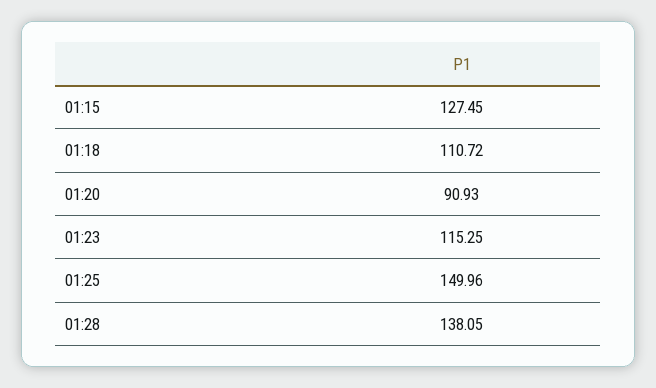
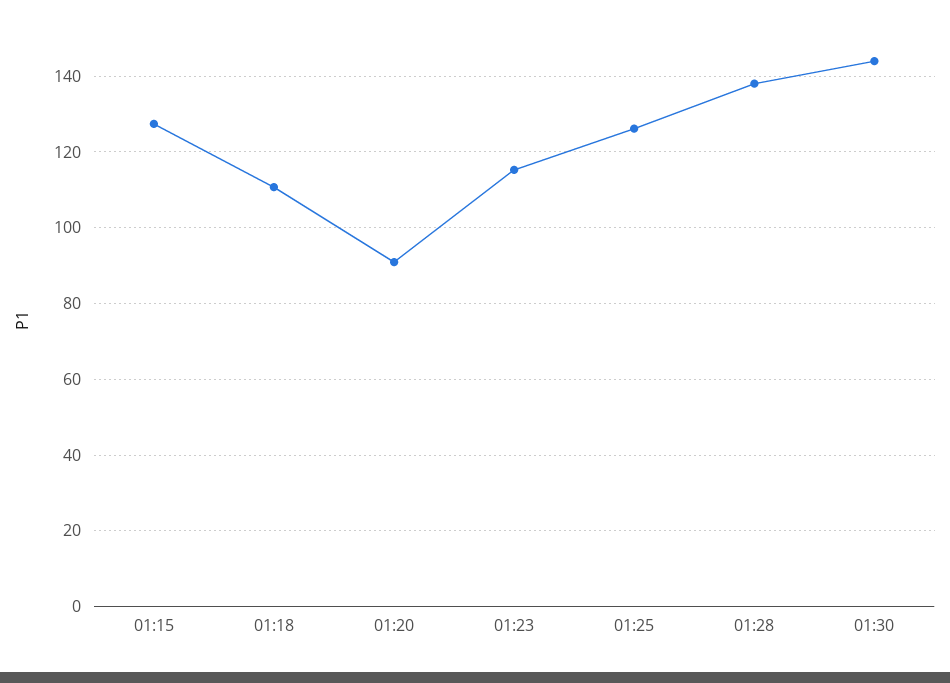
01:25: 149.96 -> 126
01:30: none -> 144

